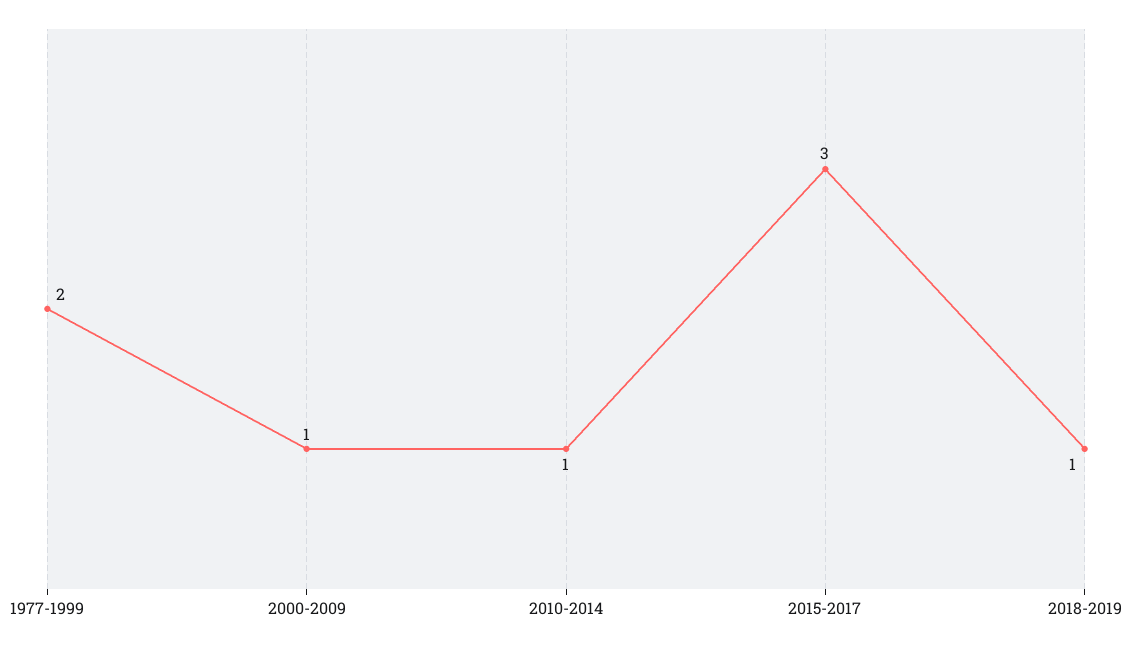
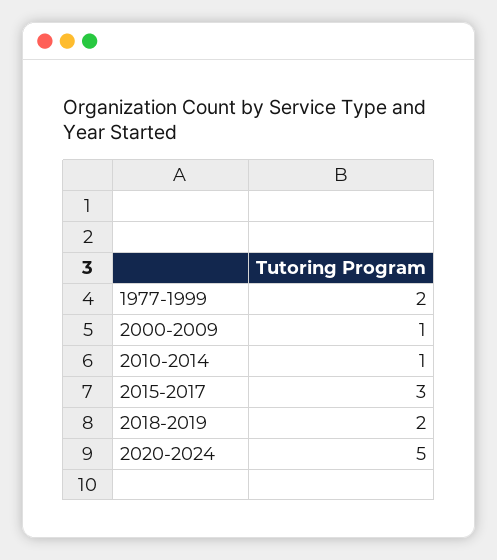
2018-2019: 1 -> 2
2020-2024: none -> 5

